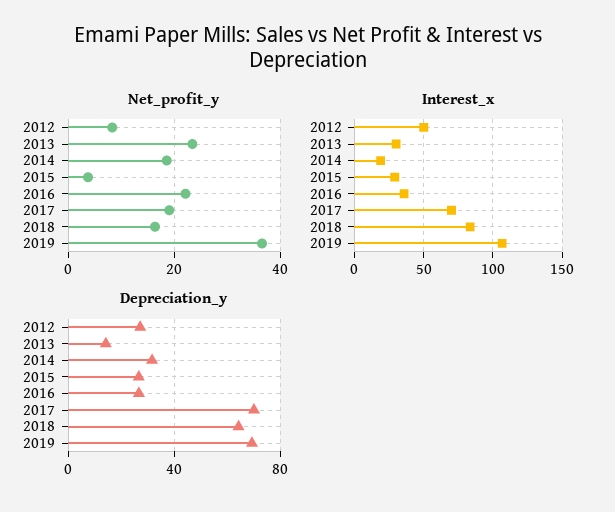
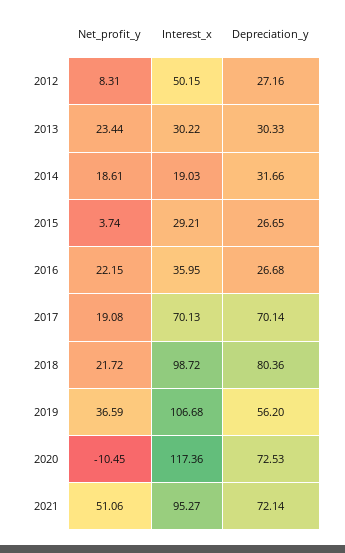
Net_profit_y, 2018: 16 -> 21.72
Interest_x, 2018: 85 -> 98.72
Depreciation_y, 2013: 15 -> 30.33
Depreciation_y, 2018: 65 -> 80.36
Depreciation_y, 2019: 70 -> 56.2
Net_profit_y, 2020: none -> -10.45
Interest_x, 2020: none -> 117.36
Depreciation_y, 2020: none -> 72.53
Net_profit_y, 2021: none -> 51.06
Interest_x, 2021: none -> 95.27
Depreciation_y, 2021: none -> 72.14

